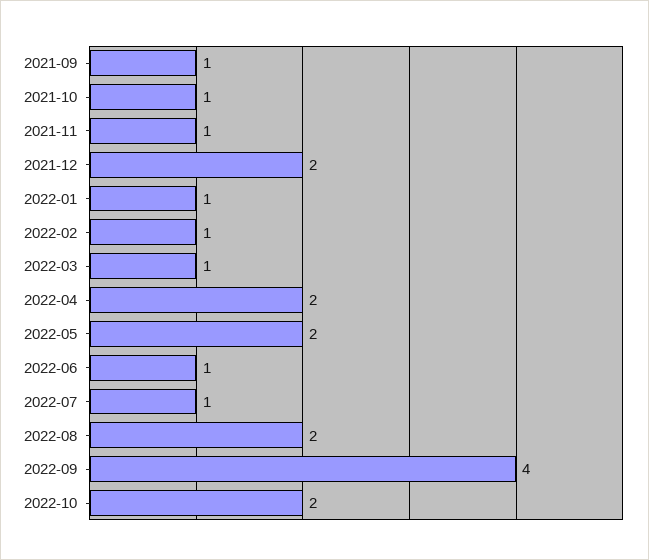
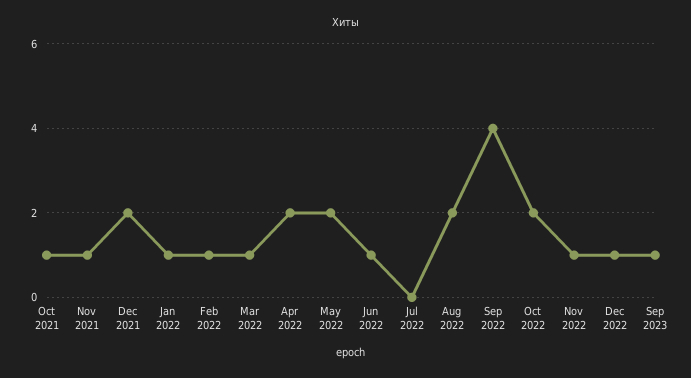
2021-09: 1 -> none
2022-07: 1 -> 0
Nov 2022: none -> 1
Dec 2022: none -> 1
Sep 2023: none -> 1

